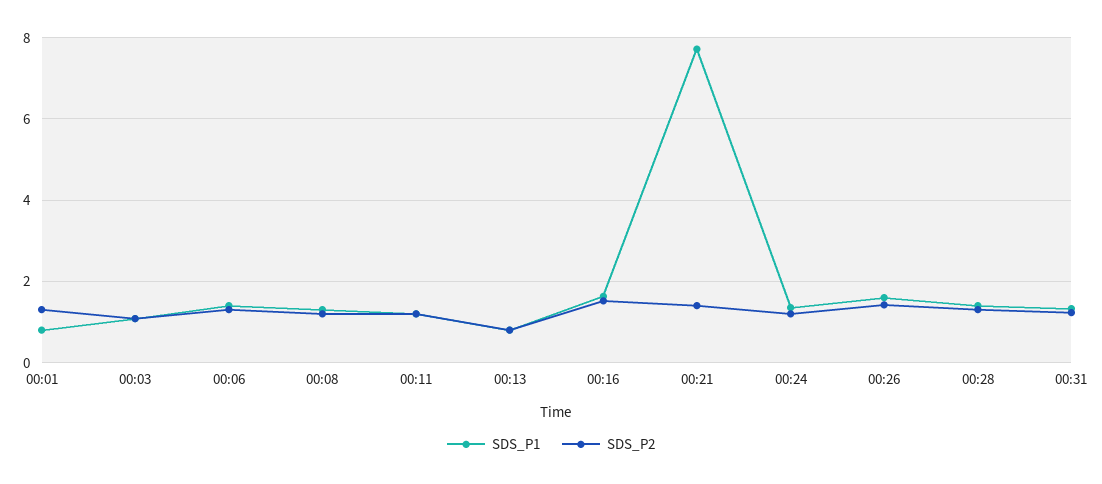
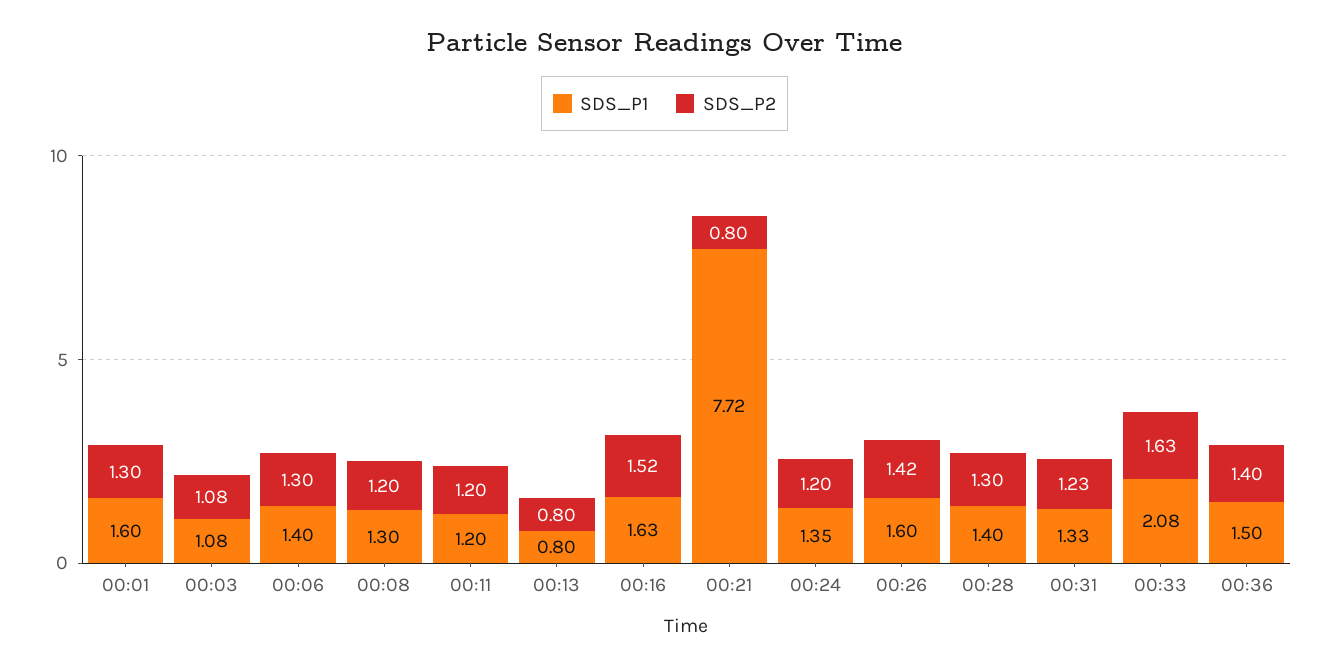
SDS_P1, 00:01: 0.8 -> 1.6
SDS_P2, 00:21: 1.4 -> 0.8
SDS_P1, 00:33: none -> 2.08
SDS_P2, 00:33: none -> 1.63
SDS_P1, 00:36: none -> 1.5
SDS_P2, 00:36: none -> 1.4

